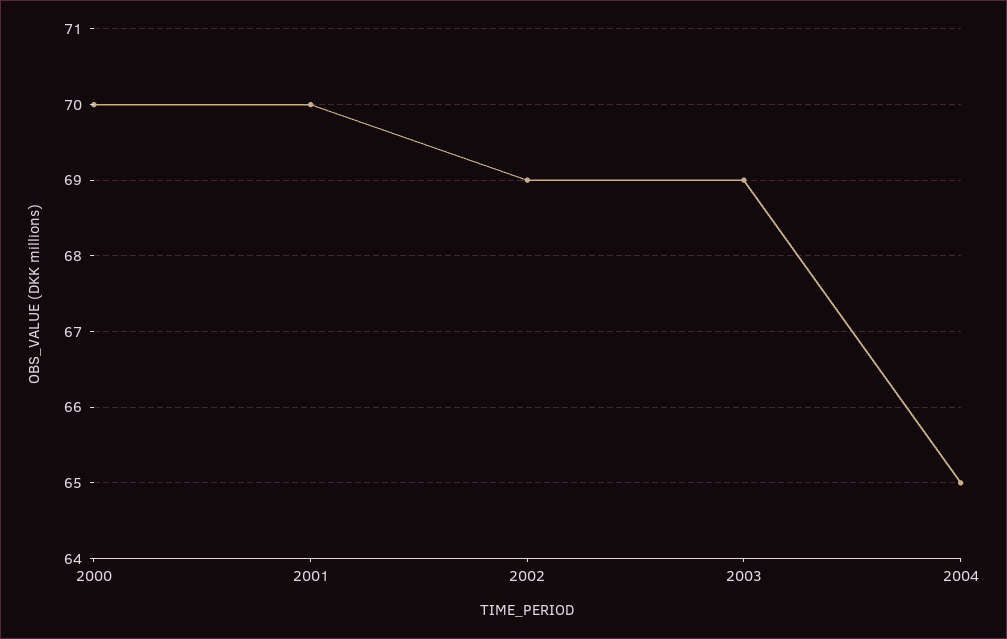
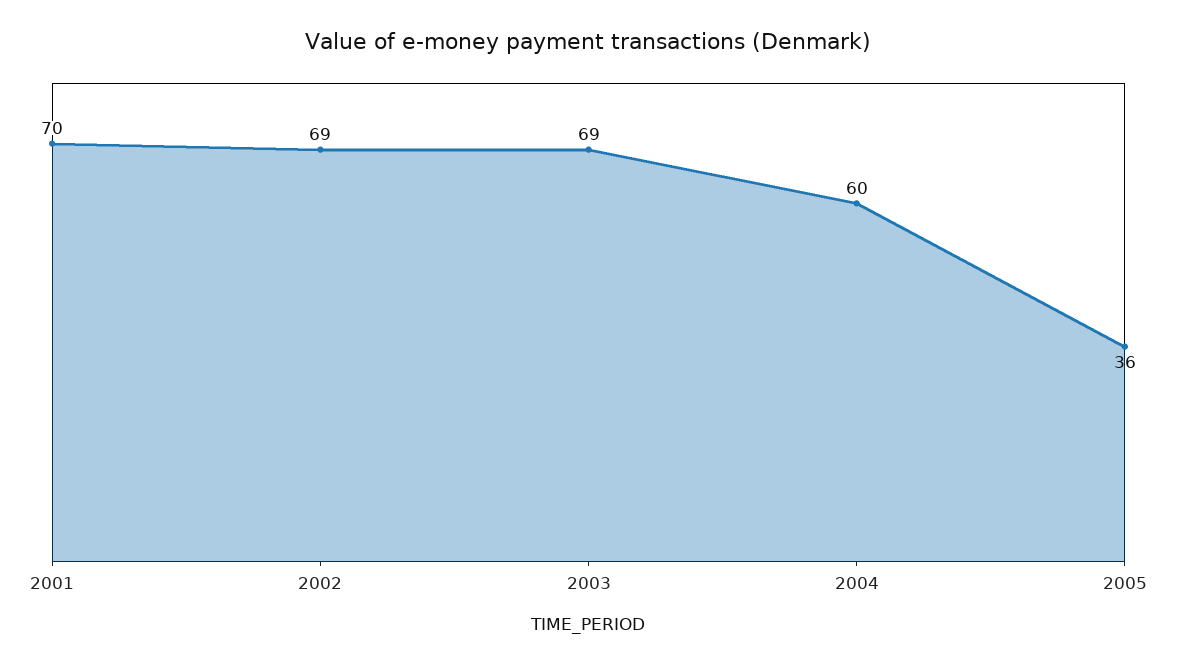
2000: 70 -> none
2004: 65 -> 60
2005: none -> 36

